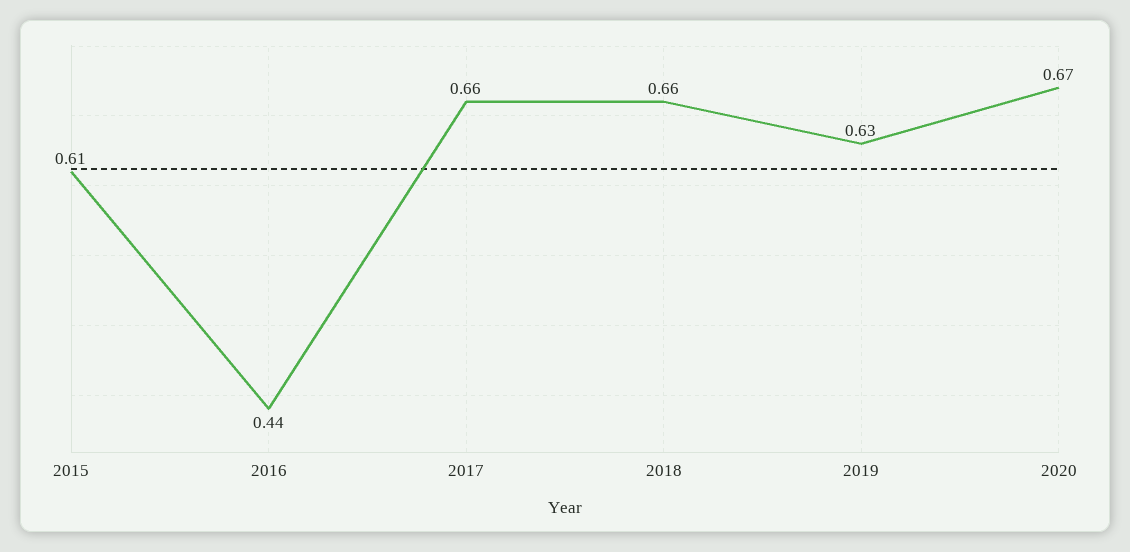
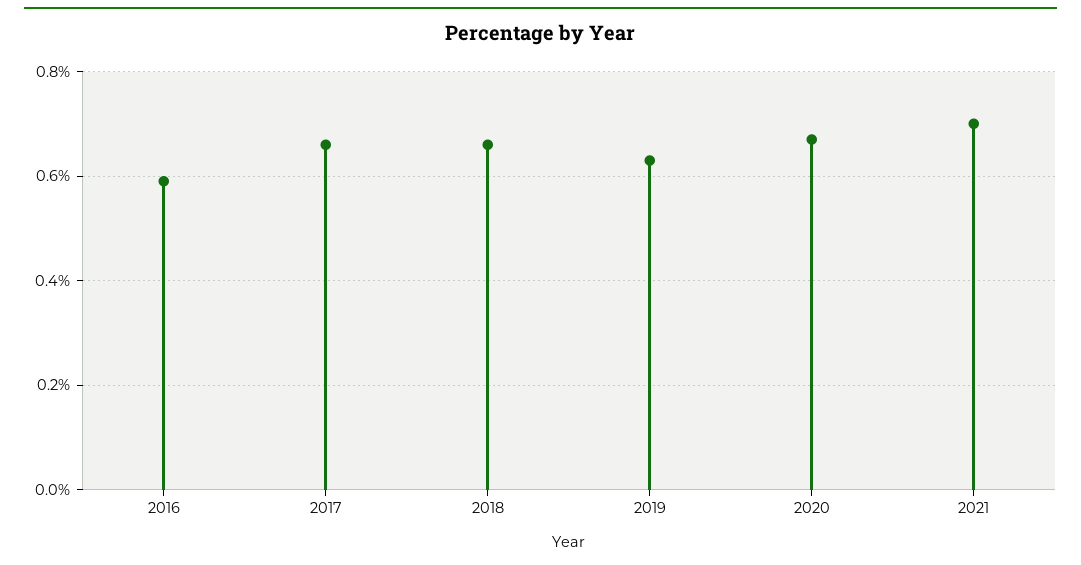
2015: 0.61 -> none
2016: 0.44 -> 0.6
2021: none -> 0.7

